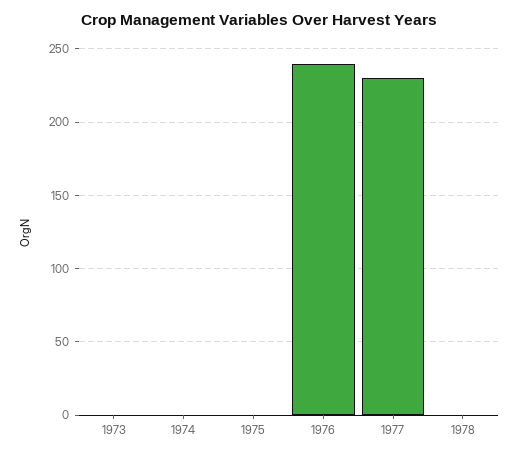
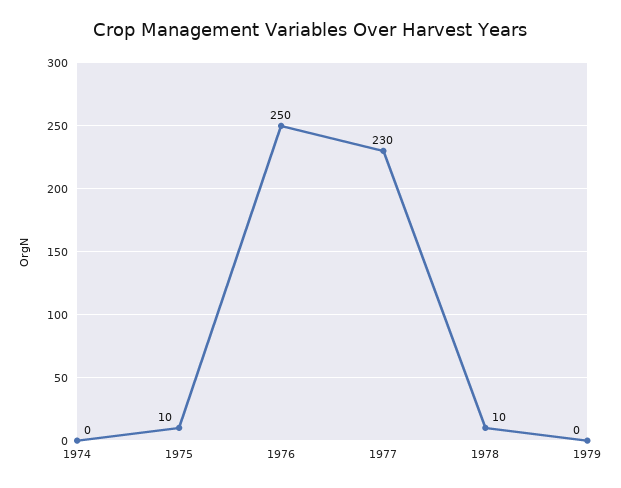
1973: 0 -> none
1975: 0 -> 10
1976: 240 -> 250
1978: 0 -> 10
1979: none -> 0

